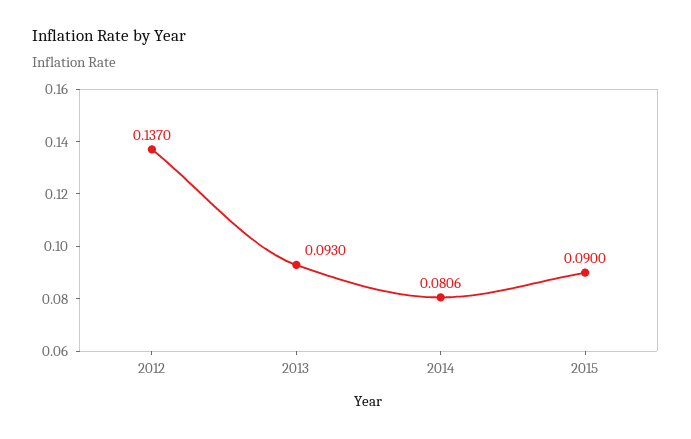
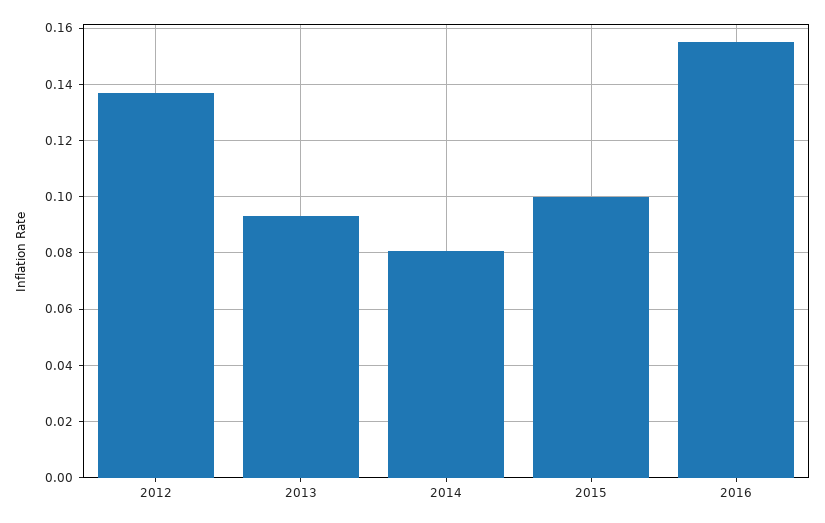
2015: 0.09 -> 0.1
2016: none -> 0.155

